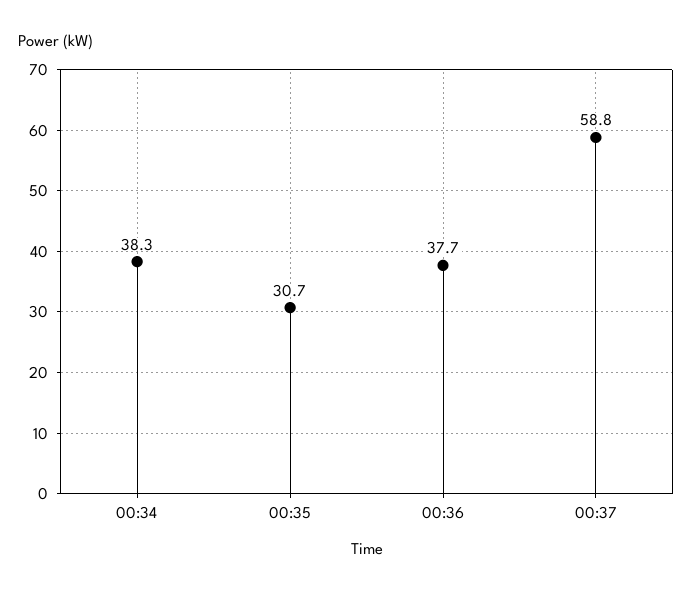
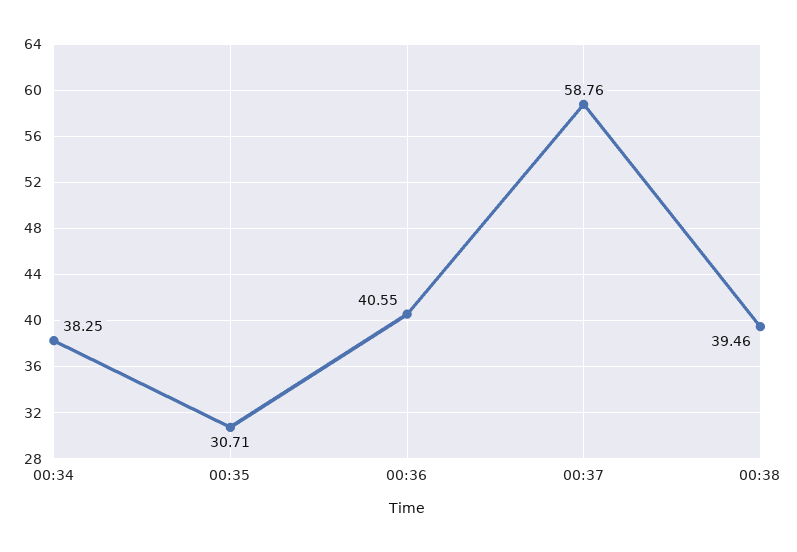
00:36: 37.7 -> 40.55
00:38: none -> 39.46

